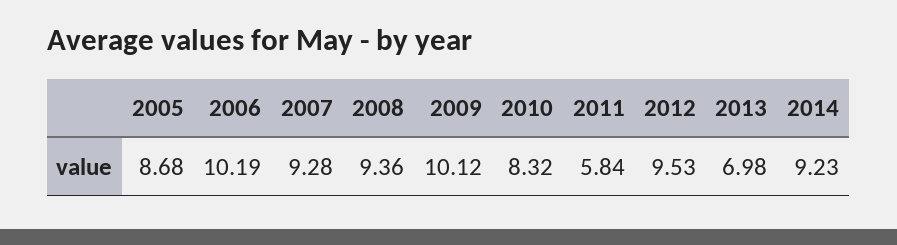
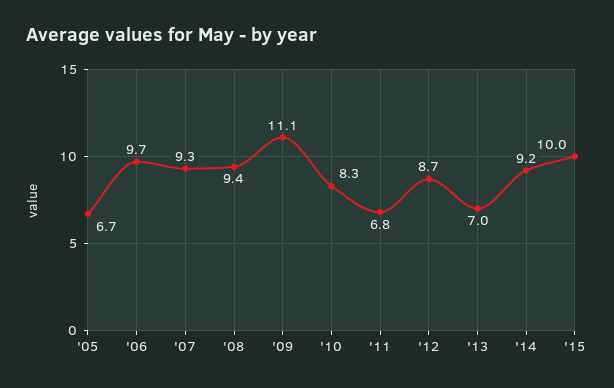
2005: 8.68 -> 6.7
2006: 10.19 -> 9.7
2009: 10.12 -> 11.1
2011: 5.84 -> 6.8
2012: 9.53 -> 8.7
'15: none -> 10

